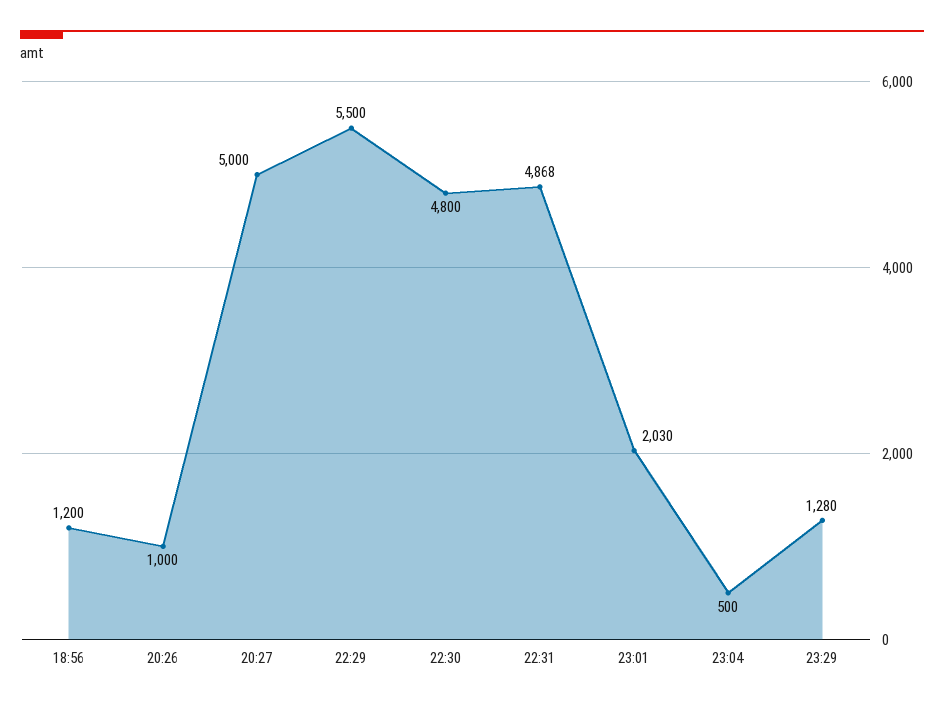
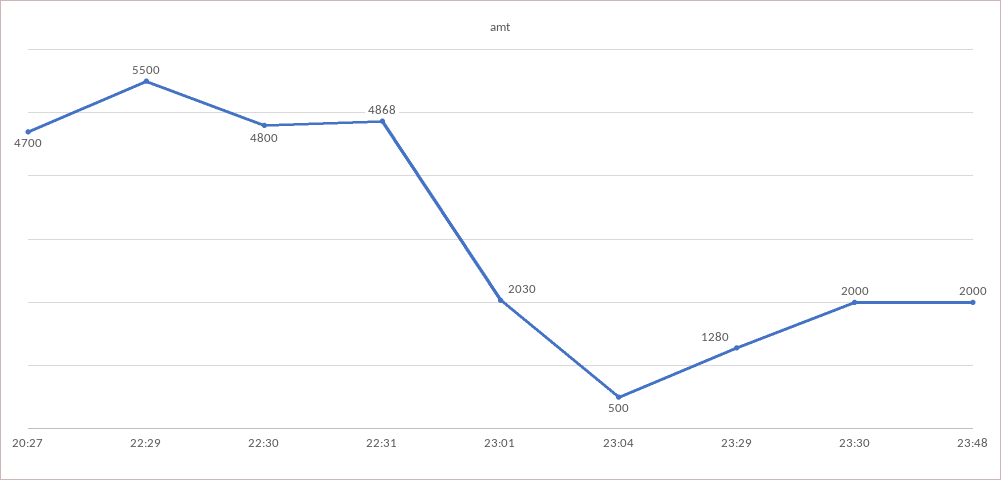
18:56: 1200 -> none
20:26: 1000 -> none
20:27: 5000 -> 4700
23:30: none -> 2000
23:48: none -> 2000

